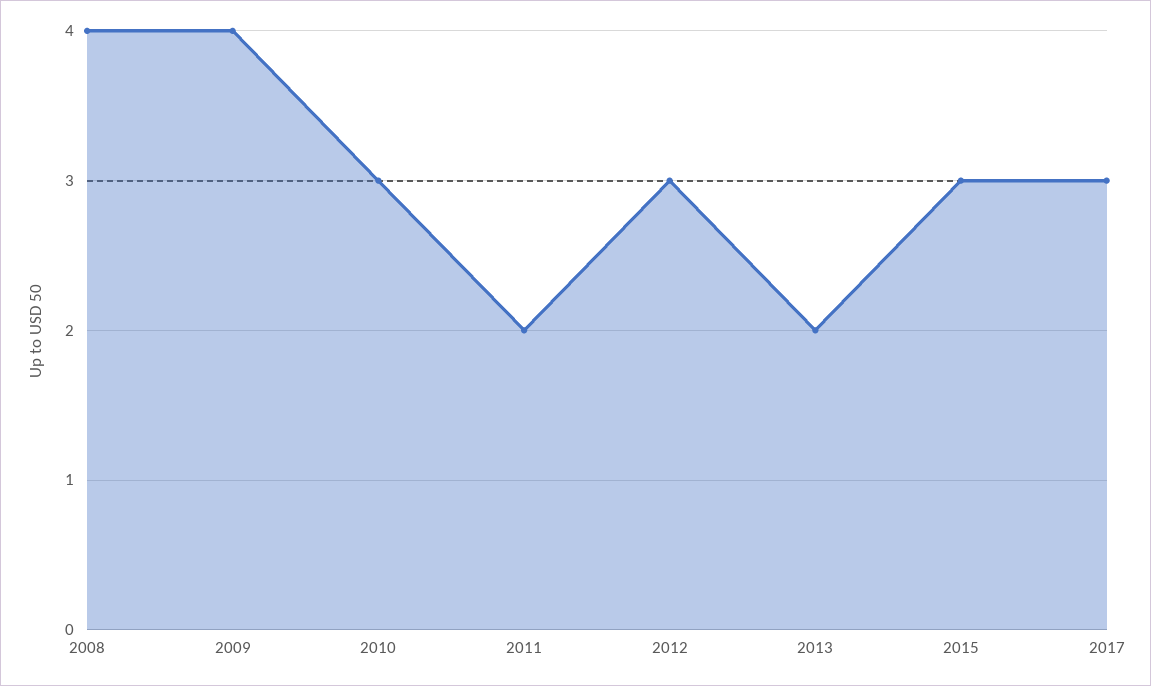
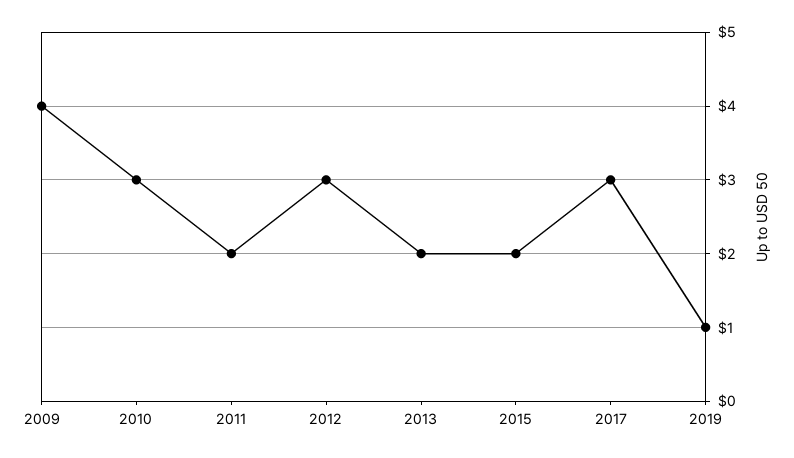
2008: 4 -> none
2015: 3 -> 2
2019: none -> 1

